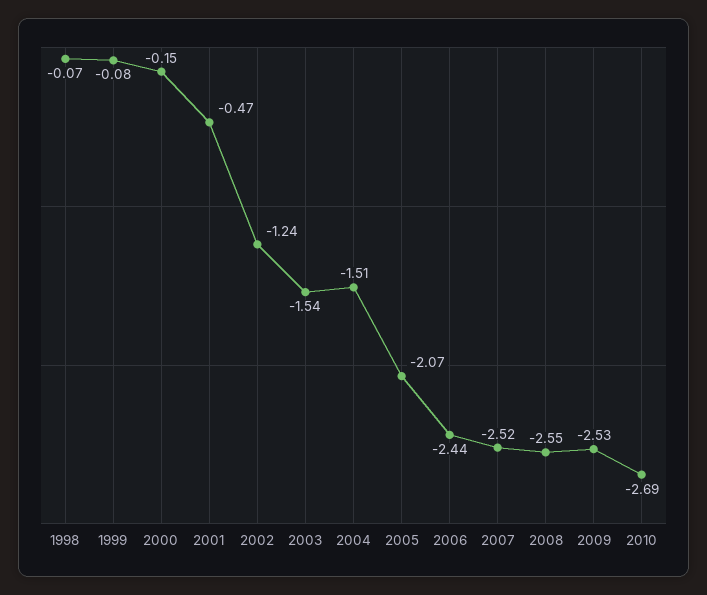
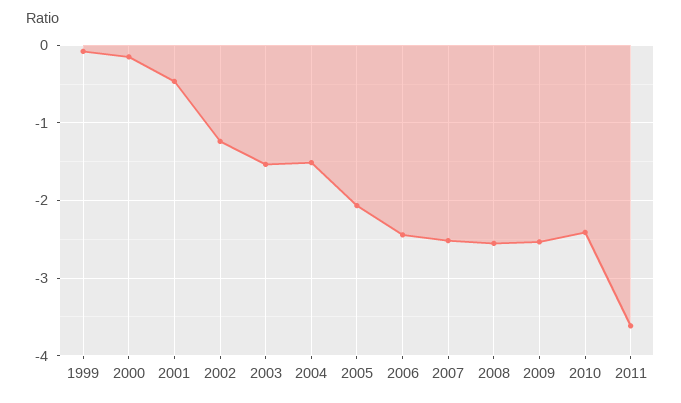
1998: -0.07 -> none
2010: -2.69 -> -2.4
2011: none -> -3.6

